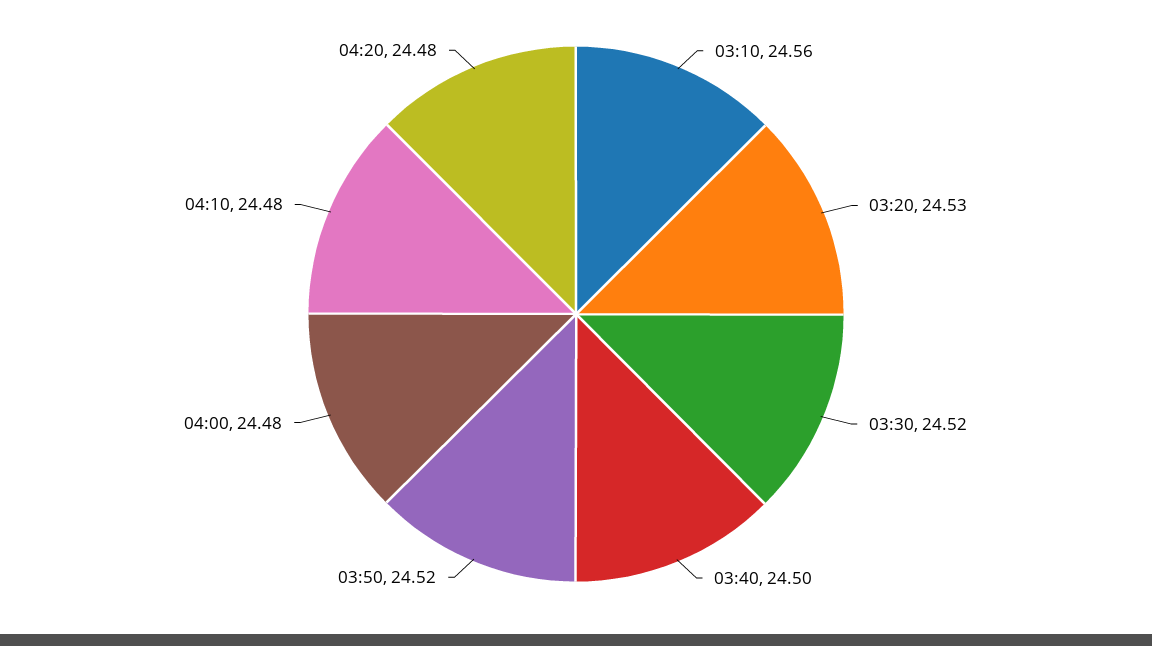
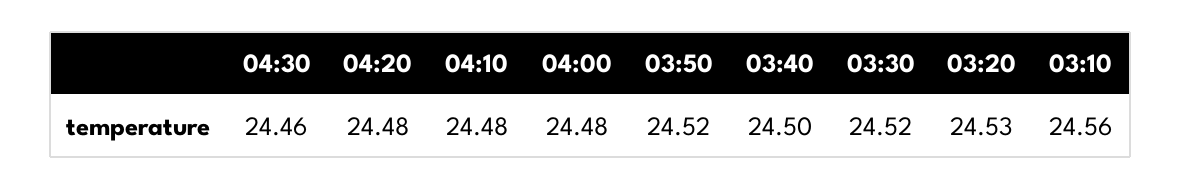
04:30: none -> 24.46

